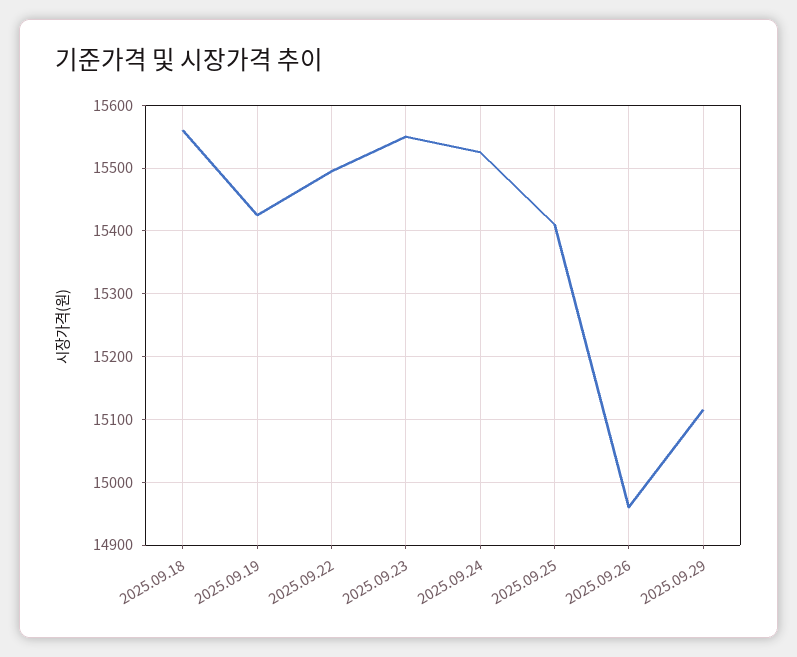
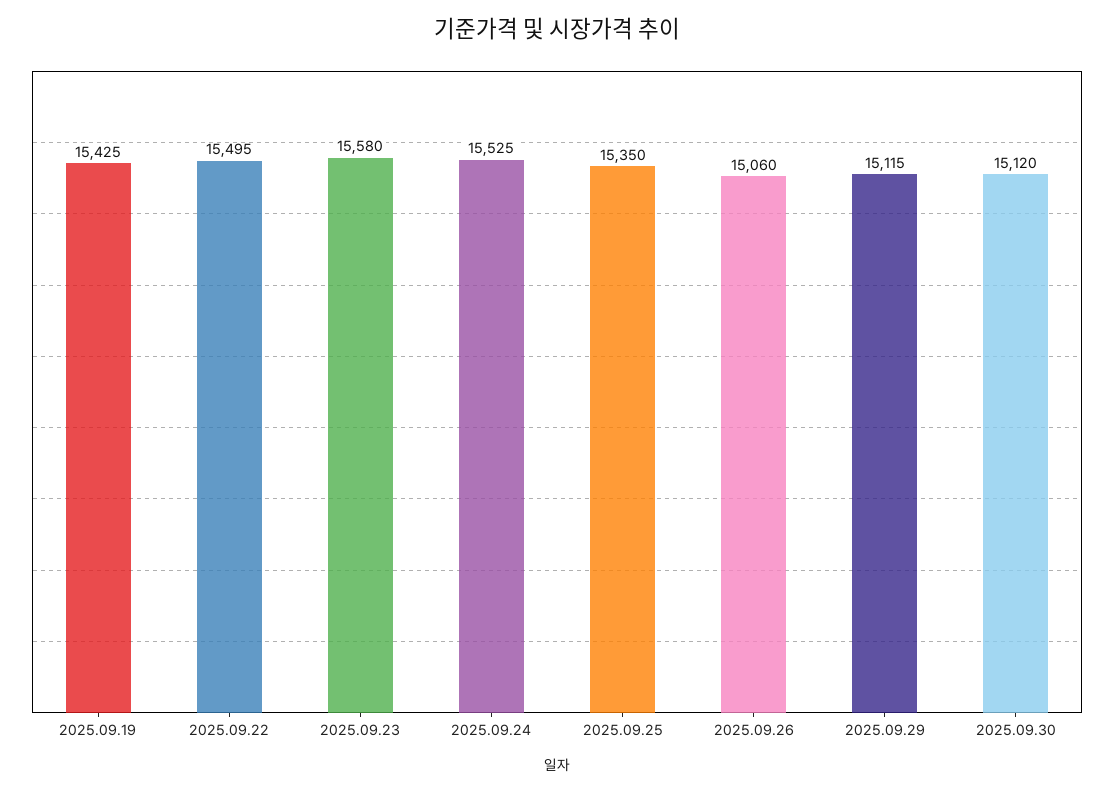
2025.09.18: 15560 -> none
2025.09.23: 15550 -> 15580
2025.09.25: 15410 -> 15350
2025.09.26: 14960 -> 15060
2025.09.30: none -> 15120

